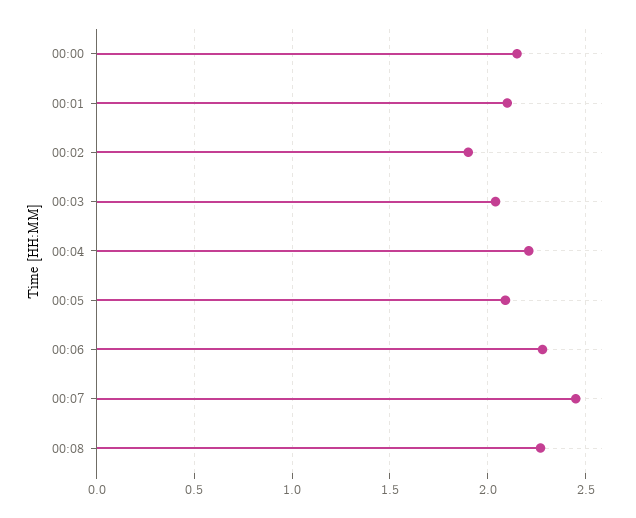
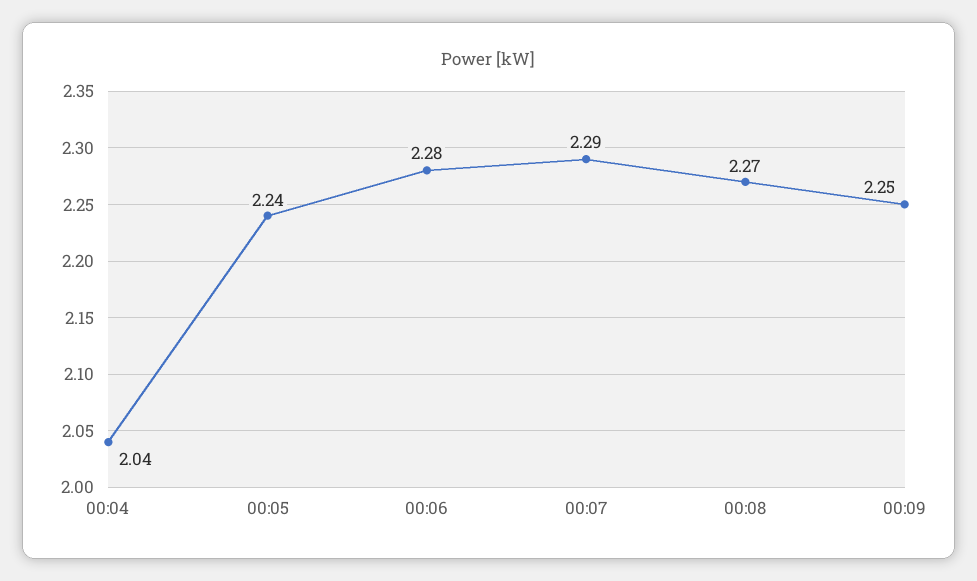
00:00: 2.15 -> none
00:01: 2.1 -> none
00:02: 1.9 -> none
00:03: 2.05 -> none
00:04: 2.2 -> 2.04
00:05: 2.1 -> 2.24
00:07: 2.45 -> 2.29
00:09: none -> 2.25

